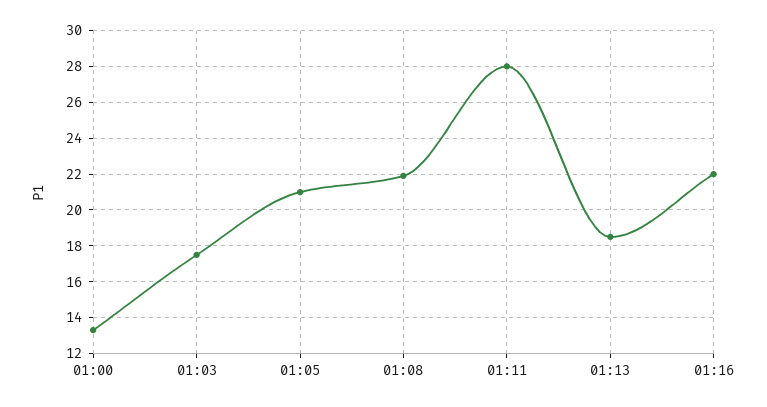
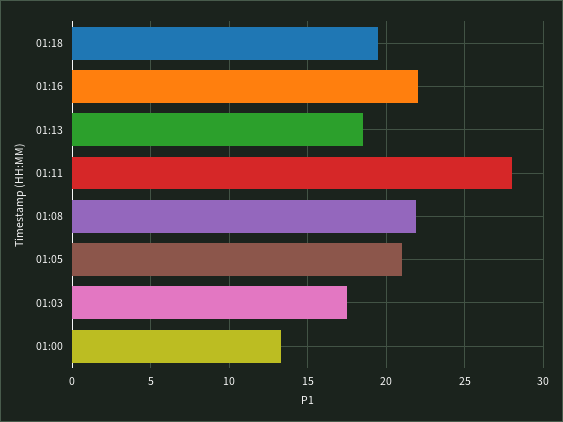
01:18: none -> 19.5

